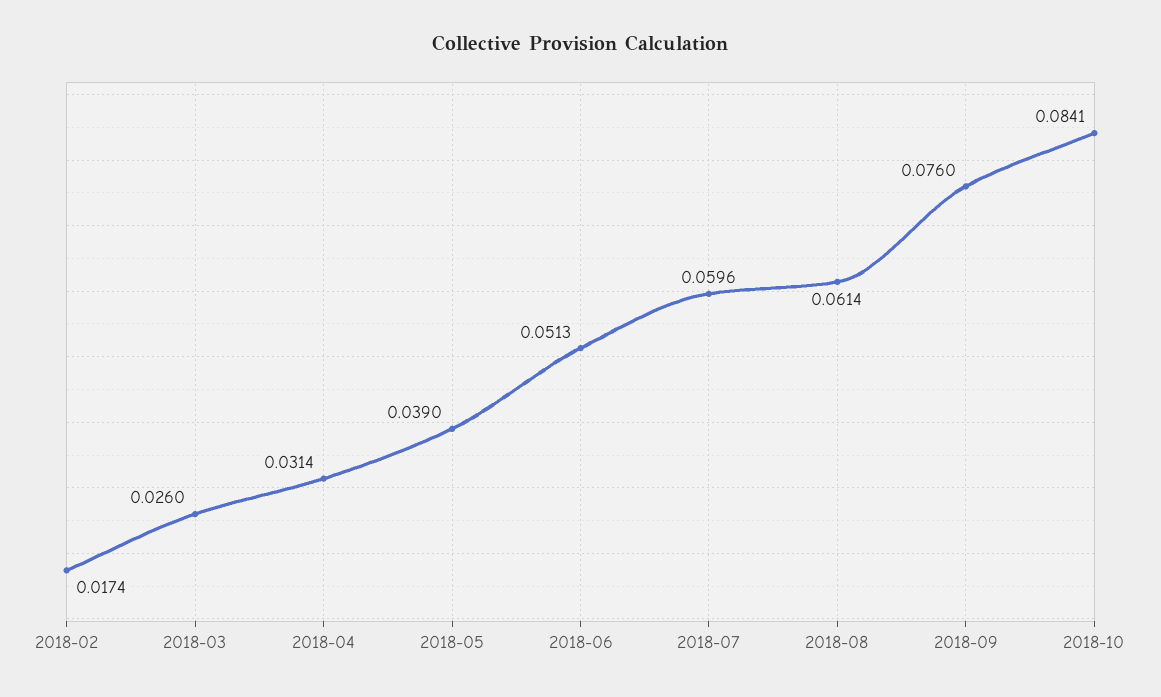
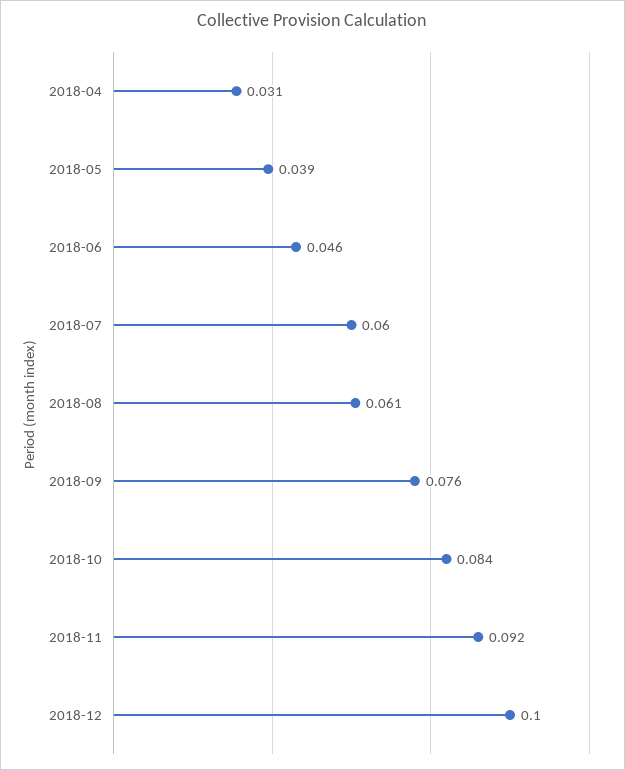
2018-02: 0.0174 -> none
2018-03: 0.026 -> none
2018-06: 0.0513 -> 0.046
2018-11: none -> 0.092
2018-12: none -> 0.1

